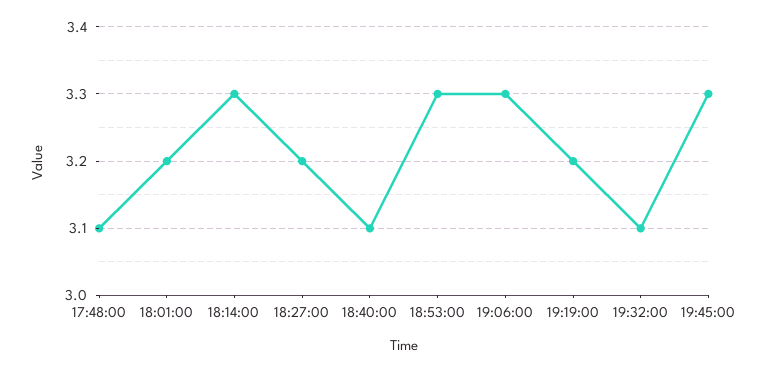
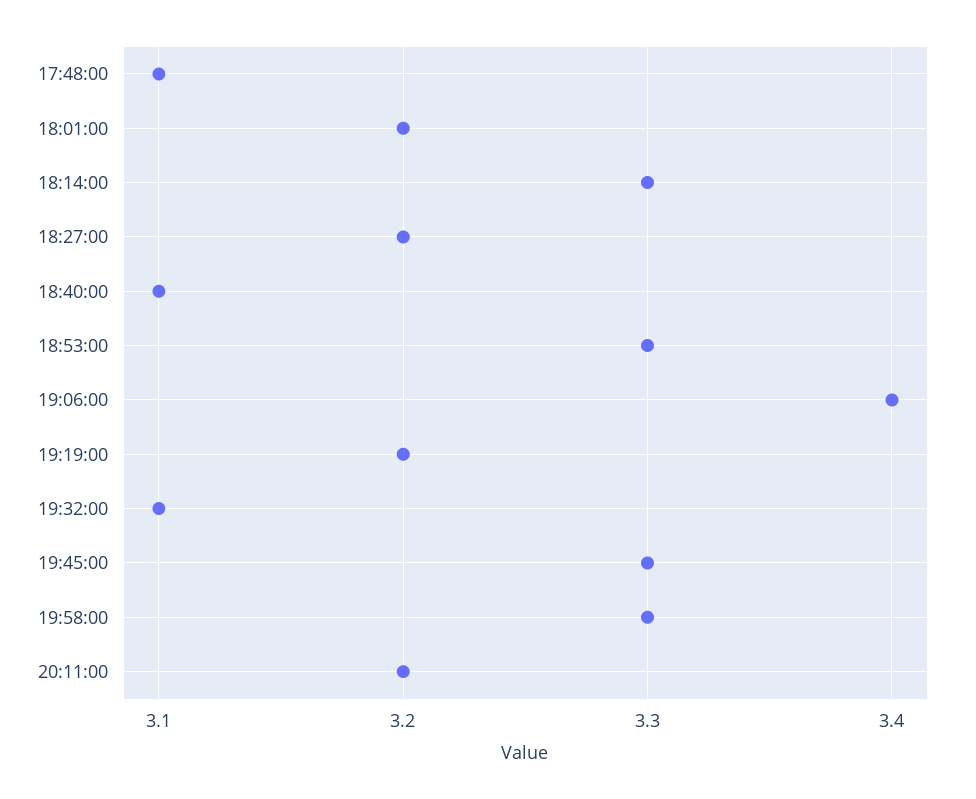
19:06:00: 3.3 -> 3.4
19:58:00: none -> 3.3
20:11:00: none -> 3.2

